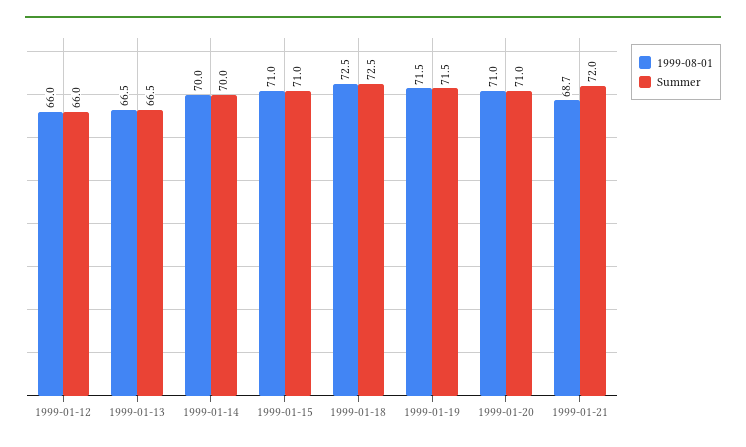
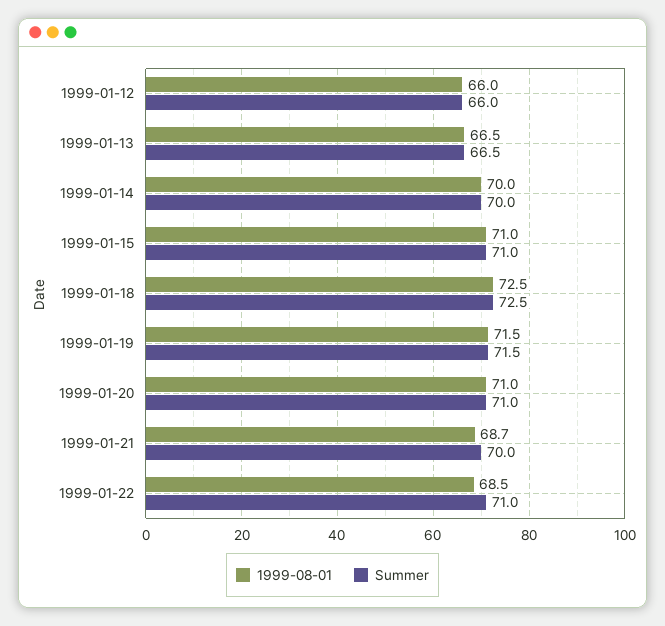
Summer, 1999-01-21: 72 -> 70
1999-08-01, 1999-01-22: none -> 68.5
Summer, 1999-01-22: none -> 71

